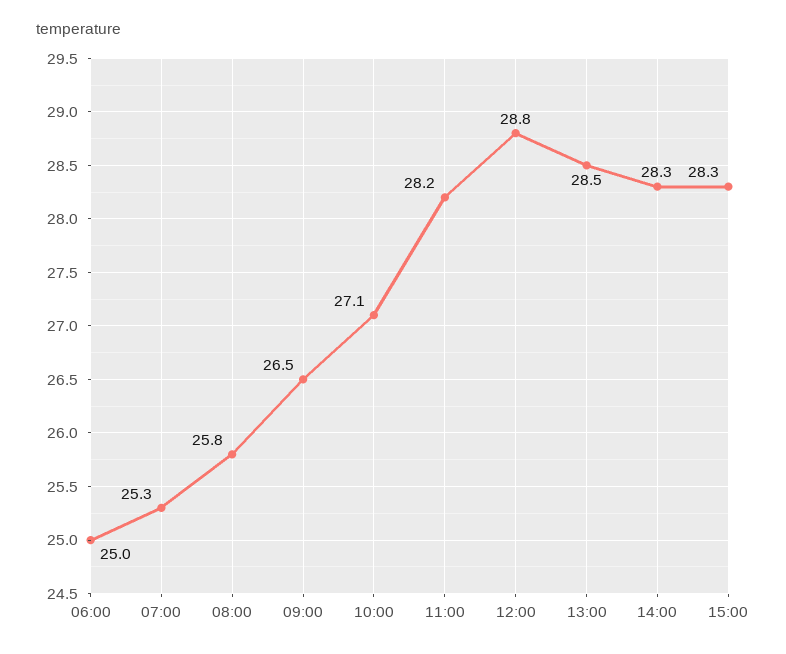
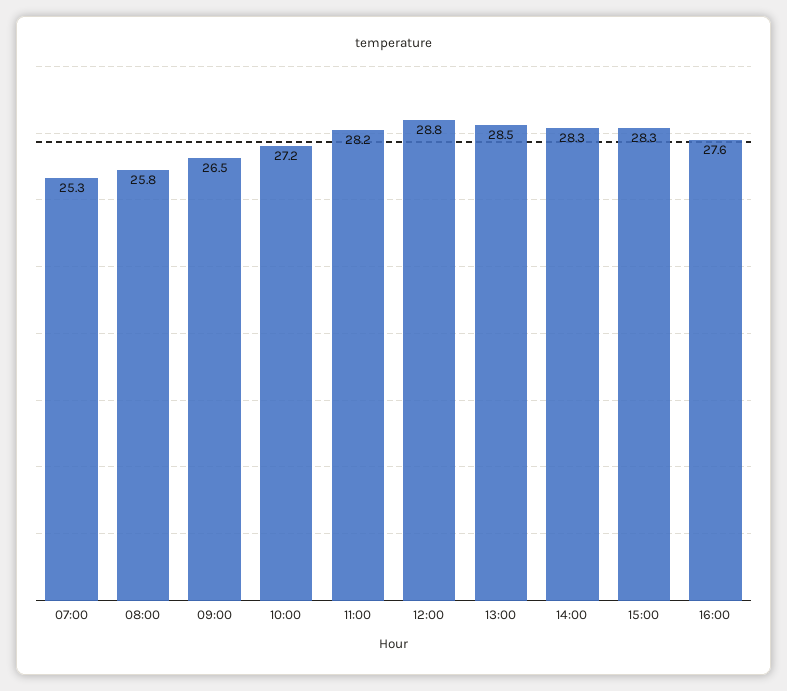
06:00: 25 -> none
10:00: 27.1 -> 27.2
16:00: none -> 27.6

